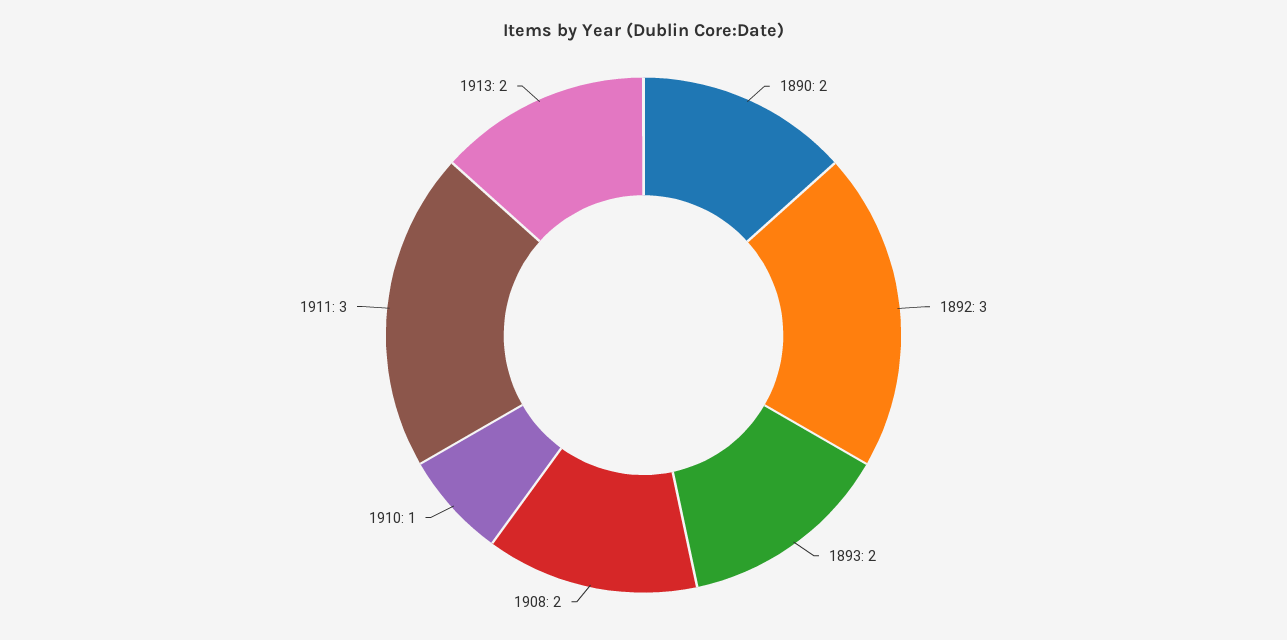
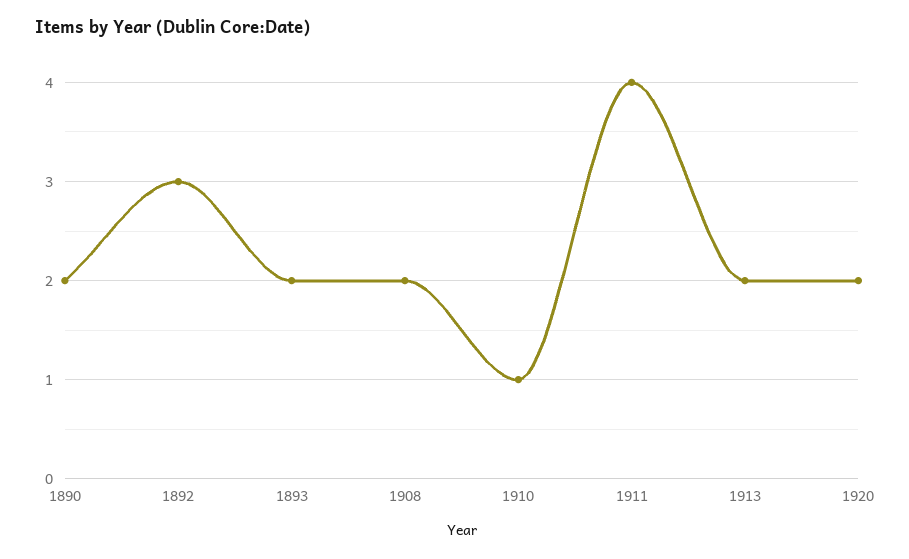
1911: 3 -> 4
1920: none -> 2

